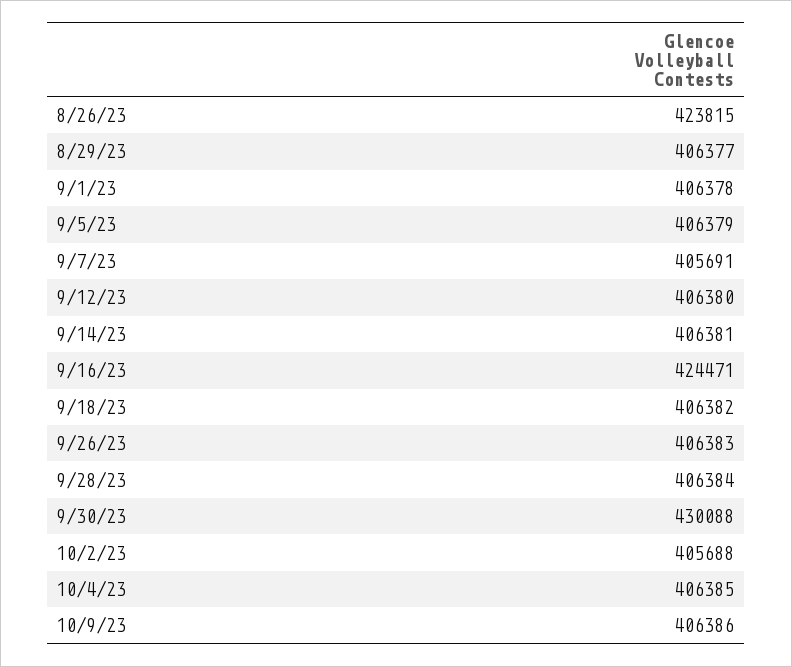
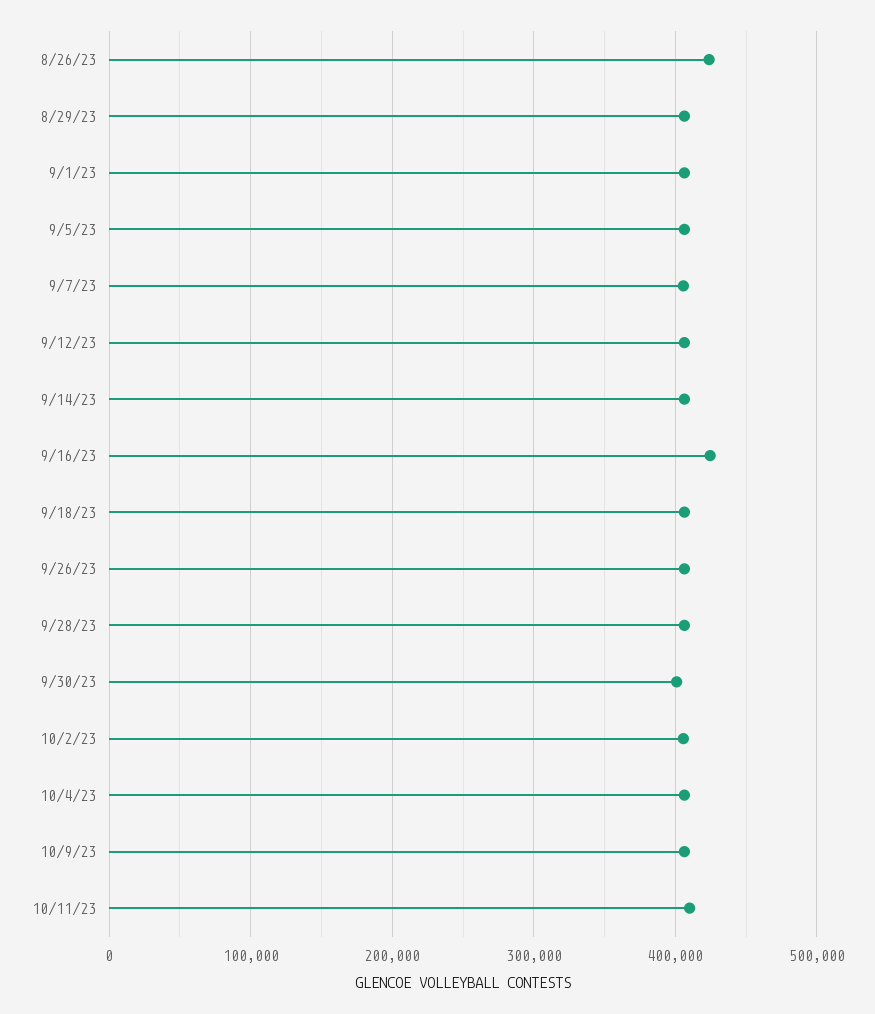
9/30/23: 430088 -> 400000
10/11/23: none -> 410000

